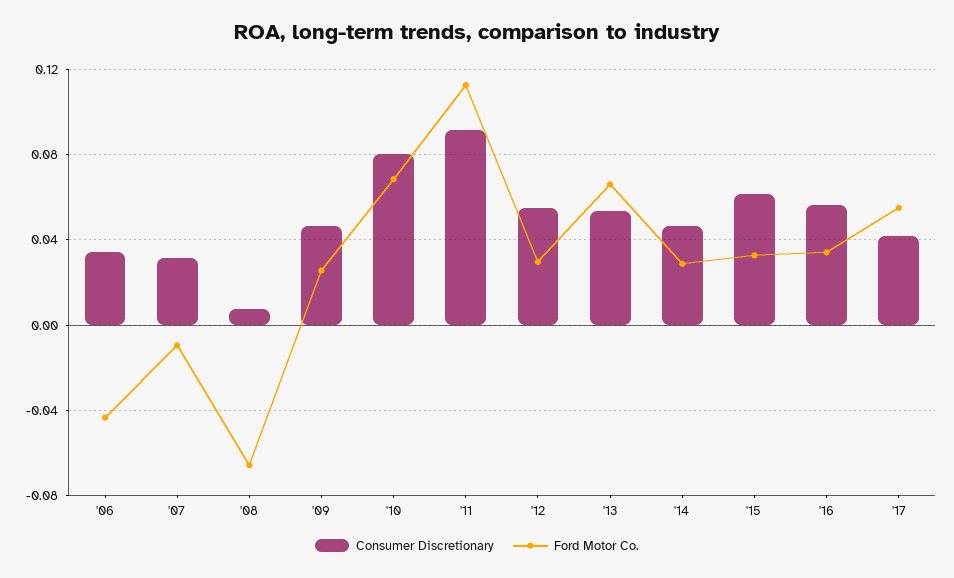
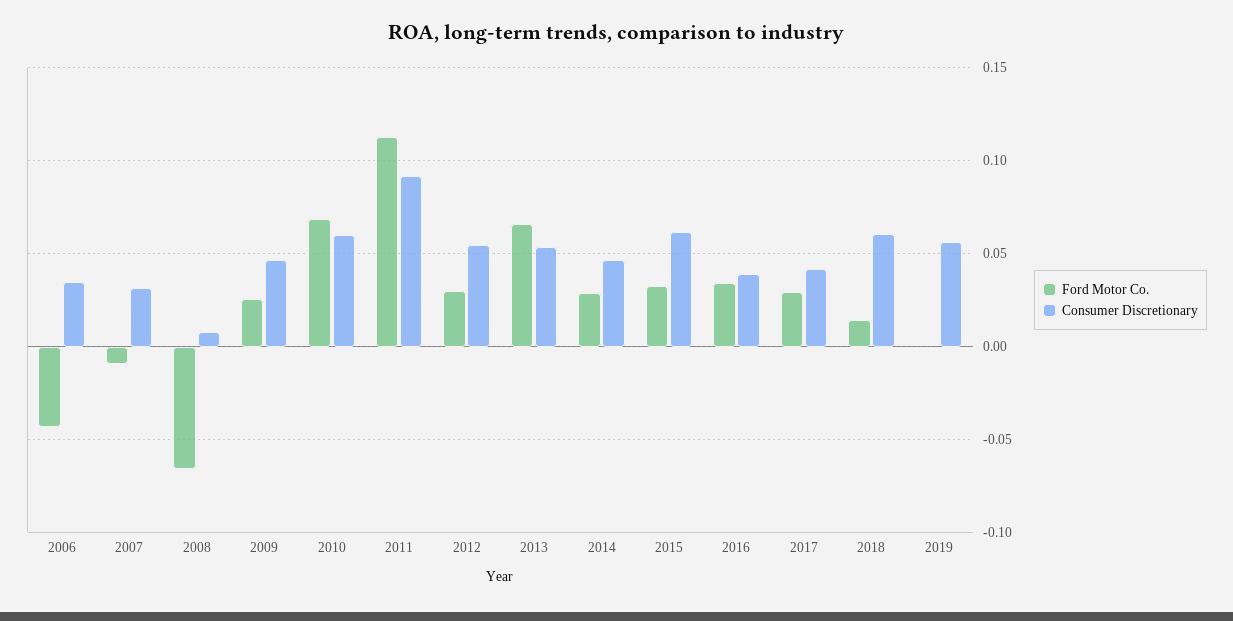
Consumer Discretionary, '10: 0.08 -> 0.06
Consumer Discretionary, '16: 0.055 -> 0.04
Ford Motor Co., '17: 0.055 -> 0.03
Ford Motor Co., 2018: none -> 0.015
Consumer Discretionary, 2018: none -> 0.06
Ford Motor Co., 2019: none -> 0
Consumer Discretionary, 2019: none -> 0.055

